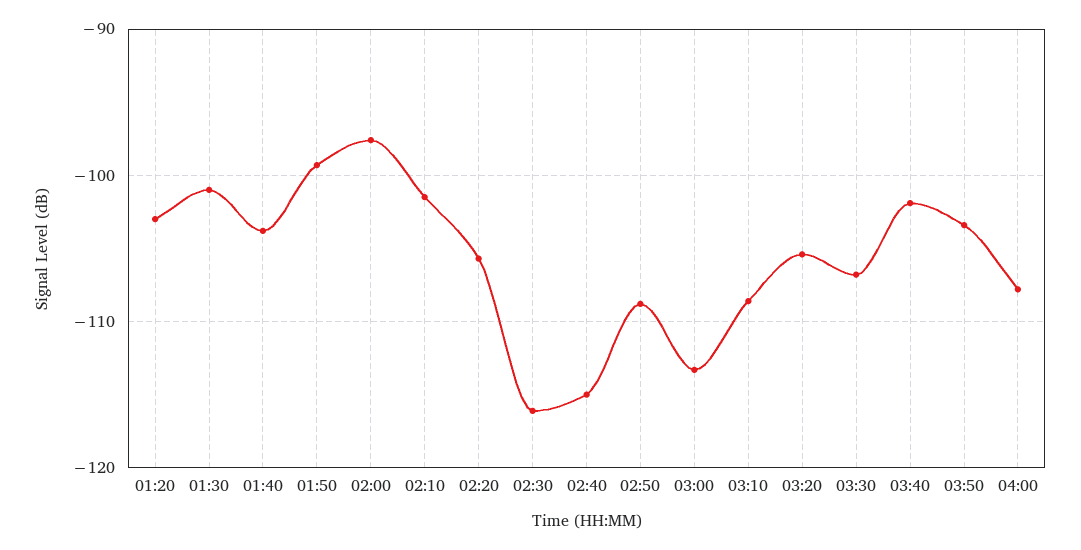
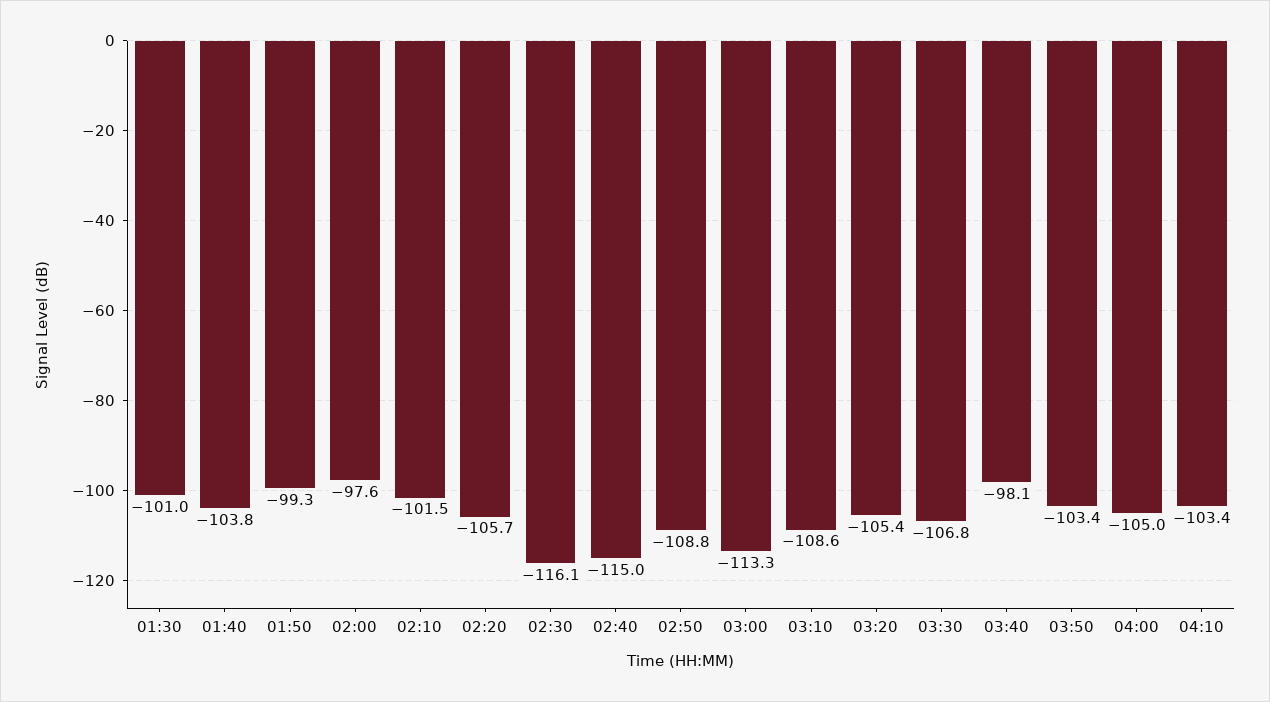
01:20: -103 -> none
03:40: -102 -> -98.1
04:00: -108 -> -105
04:10: none -> -103.4

